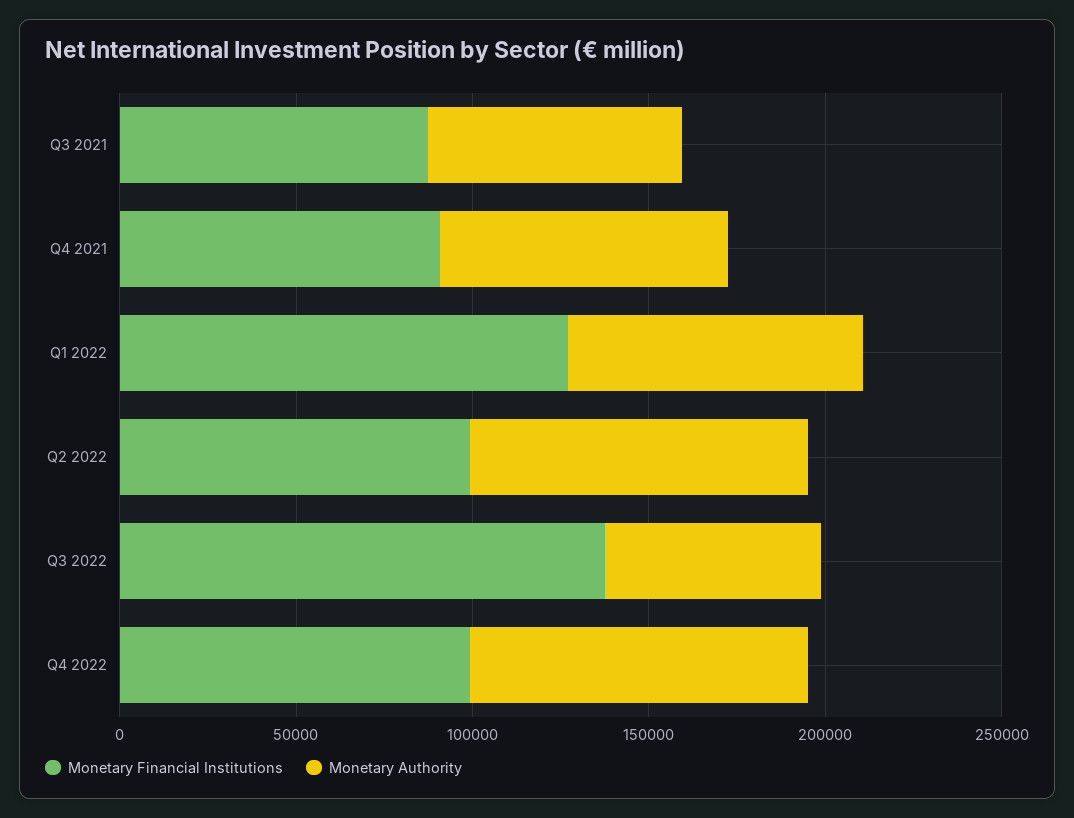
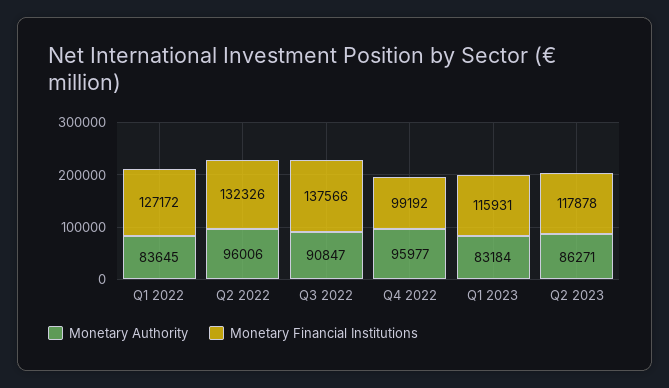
Monetary Financial Institutions, Q3 2021: 90000 -> none
Monetary Authority, Q3 2021: 70000 -> none
Monetary Financial Institutions, Q4 2021: 90000 -> none
Monetary Authority, Q4 2021: 80000 -> none
Monetary Financial Institutions, Q2 2022: 100000 -> 132326
Monetary Authority, Q3 2022: 60000 -> 90847
Monetary Authority, Q1 2023: none -> 83184
Monetary Financial Institutions, Q1 2023: none -> 115931
Monetary Authority, Q2 2023: none -> 86271
Monetary Financial Institutions, Q2 2023: none -> 117878

